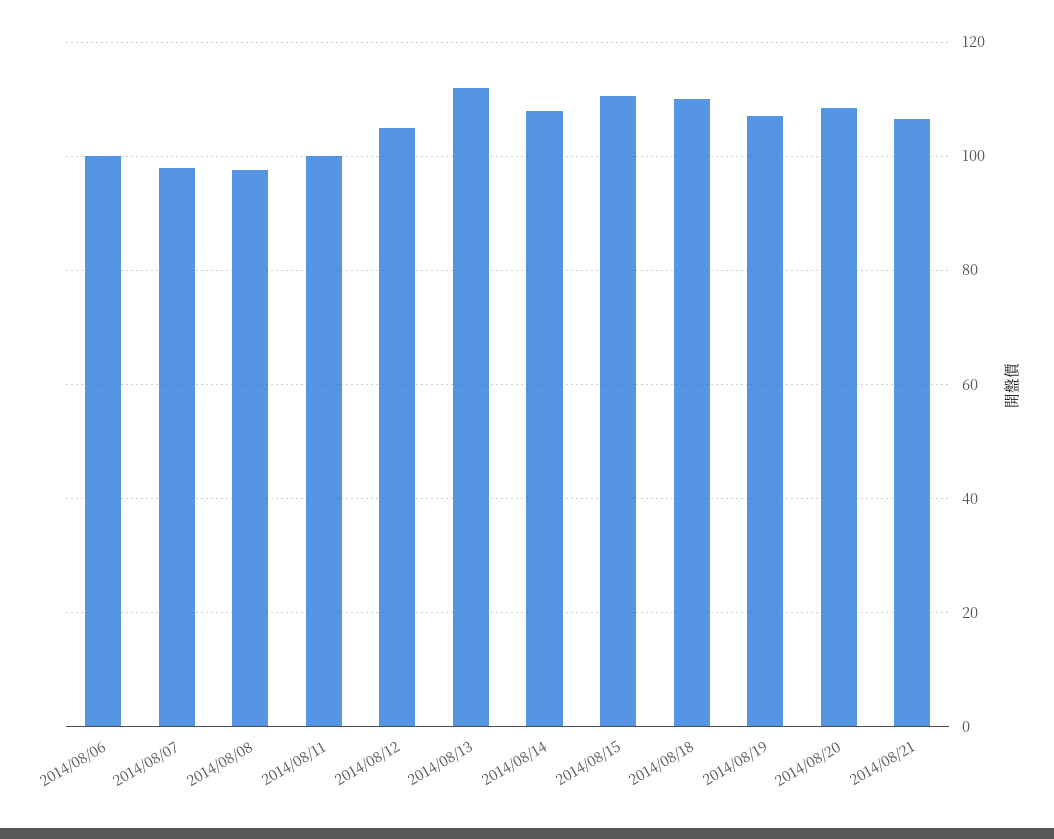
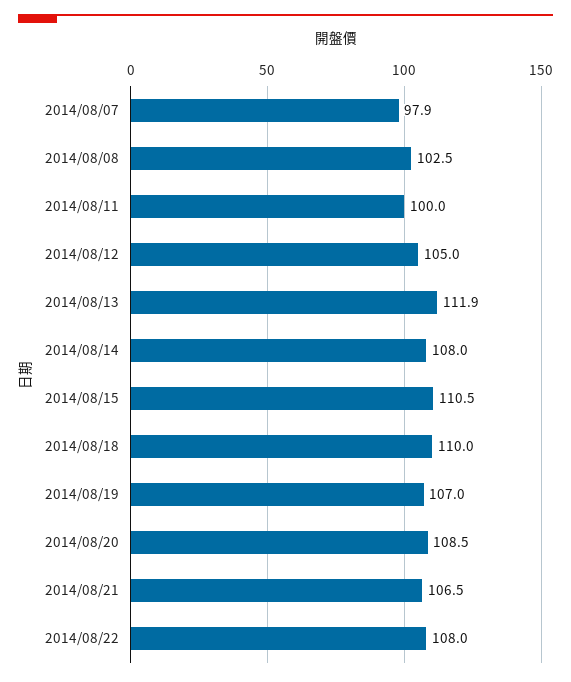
2014/08/06: 100 -> none
2014/08/08: 98 -> 102.5
2014/08/22: none -> 108

